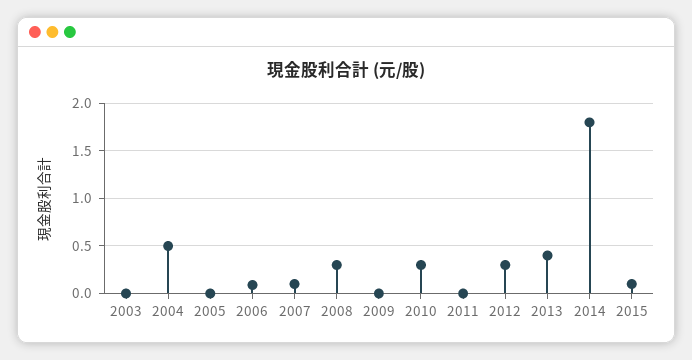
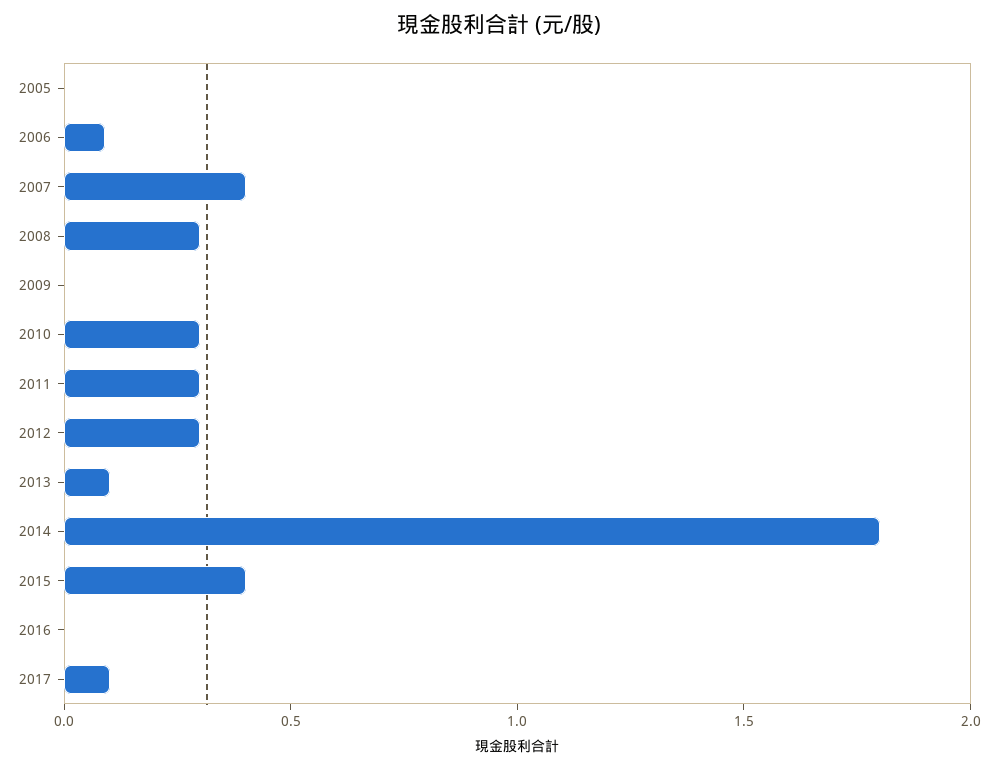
2003: 0 -> none
2004: 0.5 -> none
2007: 0.1 -> 0.4
2011: 0 -> 0.3
2013: 0.4 -> 0.1
2015: 0.1 -> 0.4
2016: none -> 0
2017: none -> 0.1

